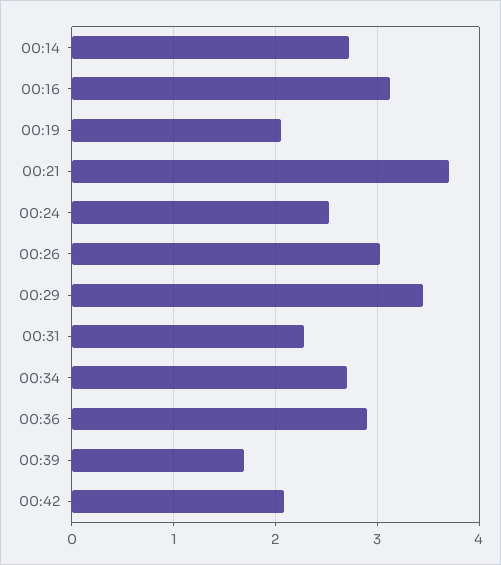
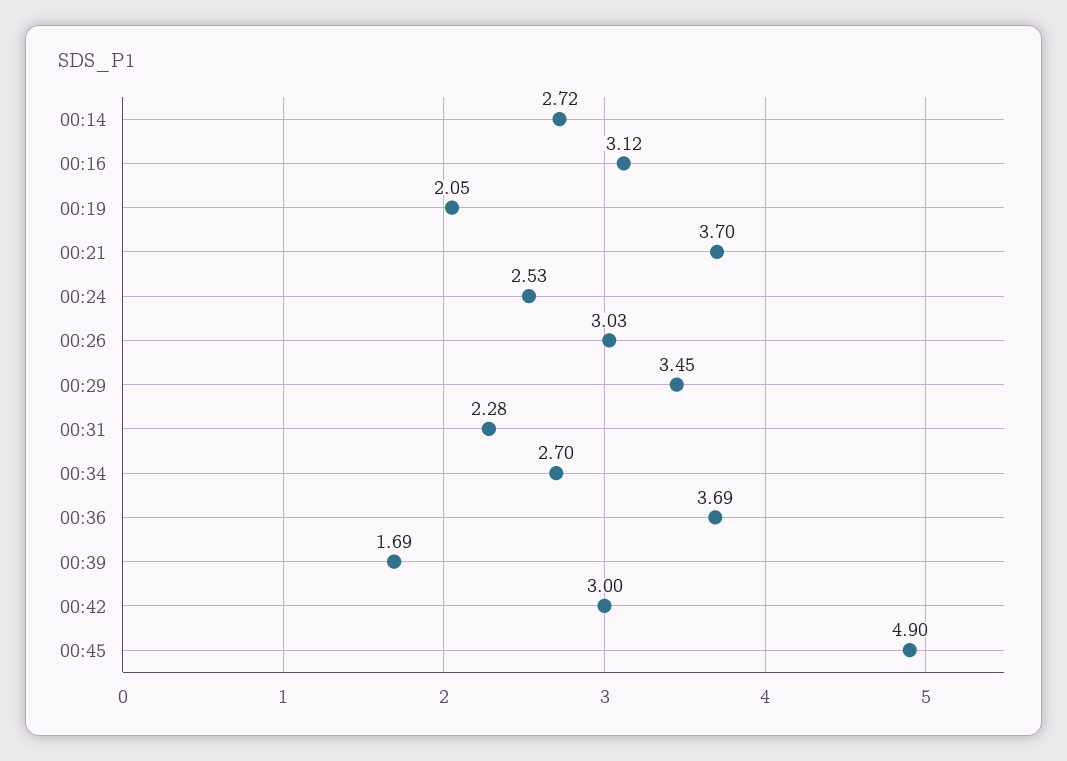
00:36: 2.9 -> 3.69
00:42: 2.1 -> 3
00:45: none -> 4.9

